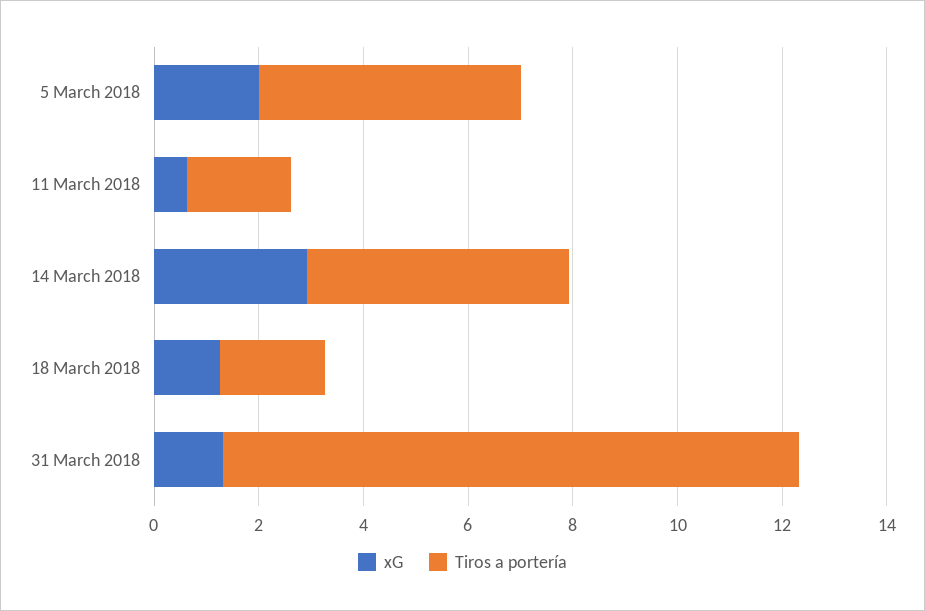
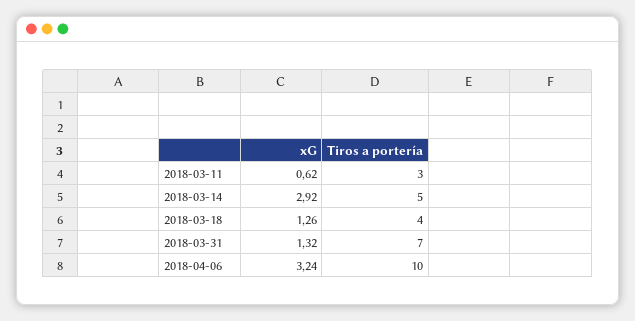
xG, 5 March 2018: 2 -> none
Tiros a portería, 5 March 2018: 5 -> none
Tiros a portería, 11 March 2018: 2 -> 3
Tiros a portería, 18 March 2018: 2 -> 4
Tiros a portería, 31 March 2018: 11 -> 7
xG, 2018-04-06: none -> 3.24
Tiros a portería, 2018-04-06: none -> 10

